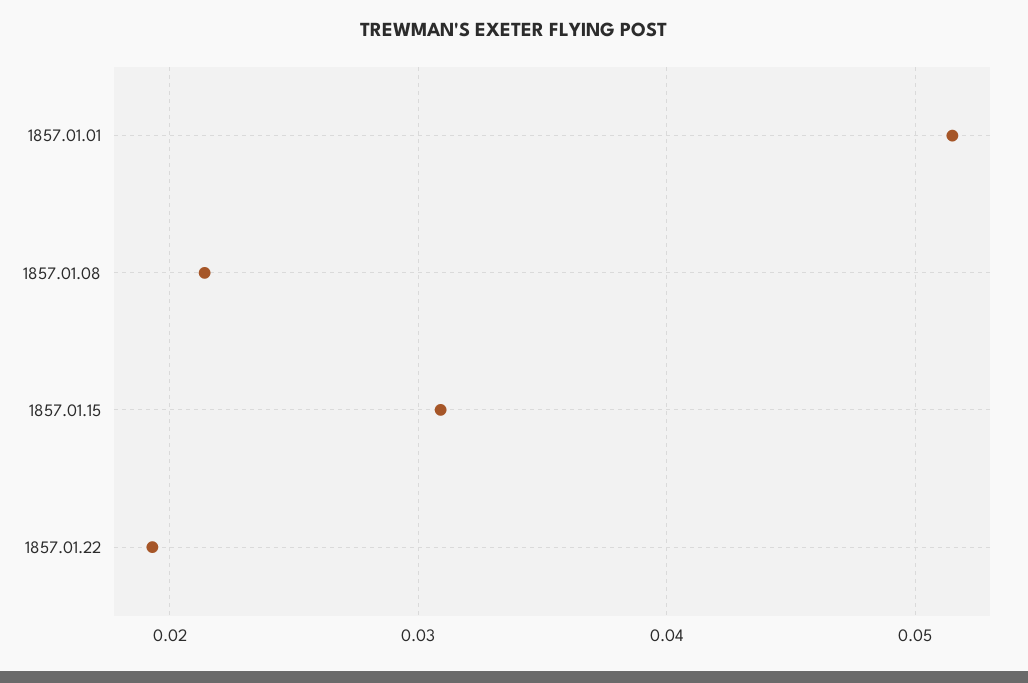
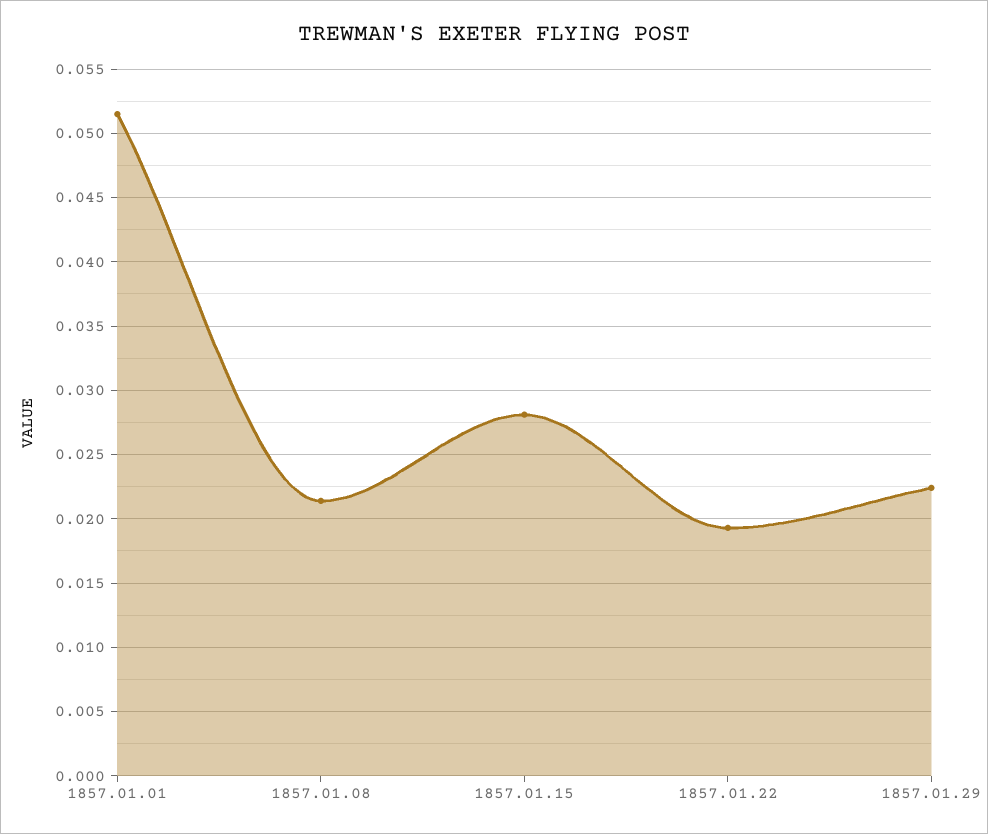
1857.01.15: 0.031 -> 0.028
1857.01.29: none -> 0.0225

